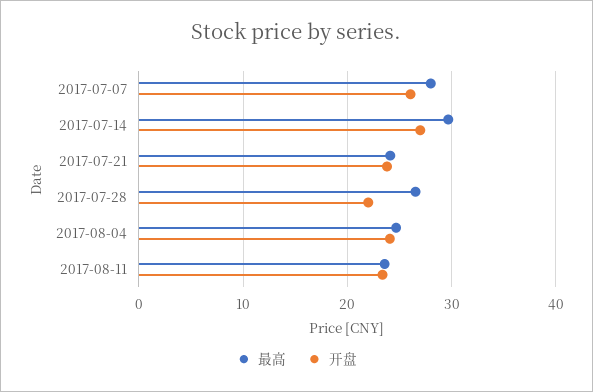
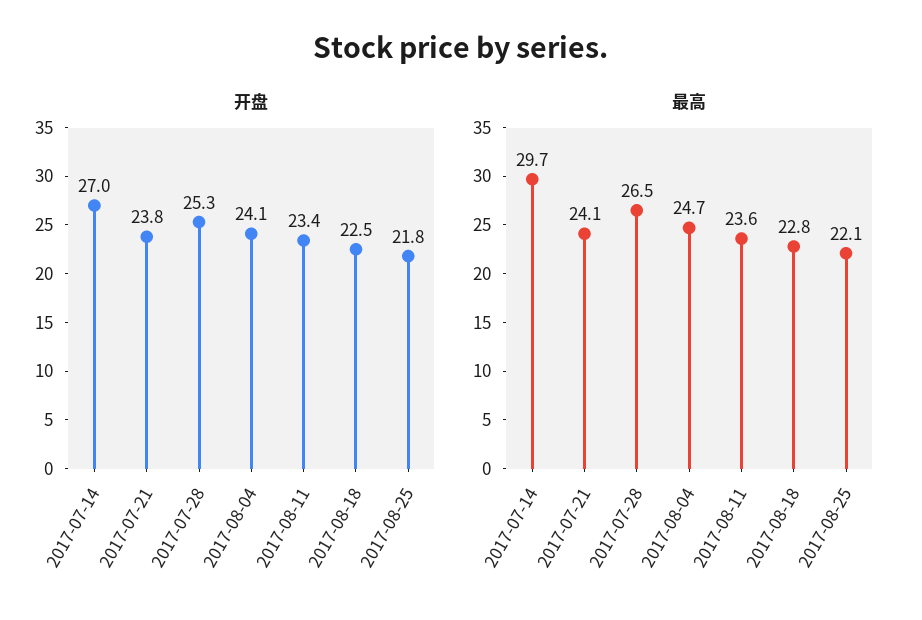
最高, 2017-07-07: 28 -> none
开盘, 2017-07-07: 26 -> none
开盘, 2017-07-28: 22 -> 25.3
开盘, 2017-08-18: none -> 22.5
开盘, 2017-08-25: none -> 21.8
最高, 2017-08-18: none -> 22.8
最高, 2017-08-25: none -> 22.1

